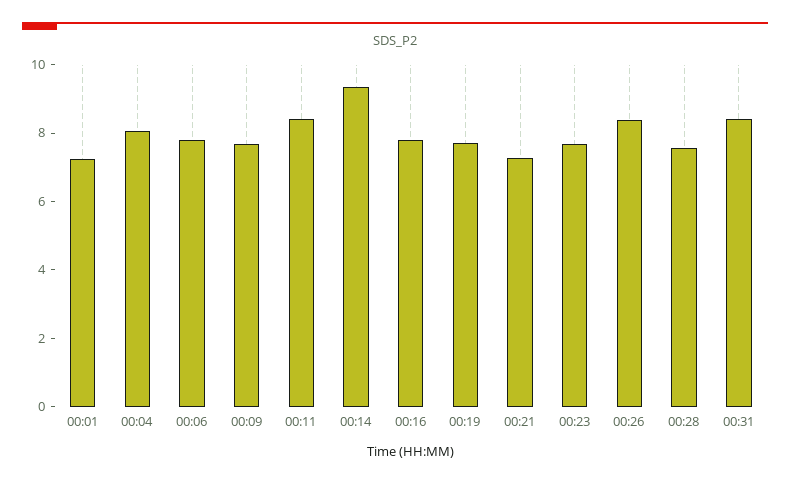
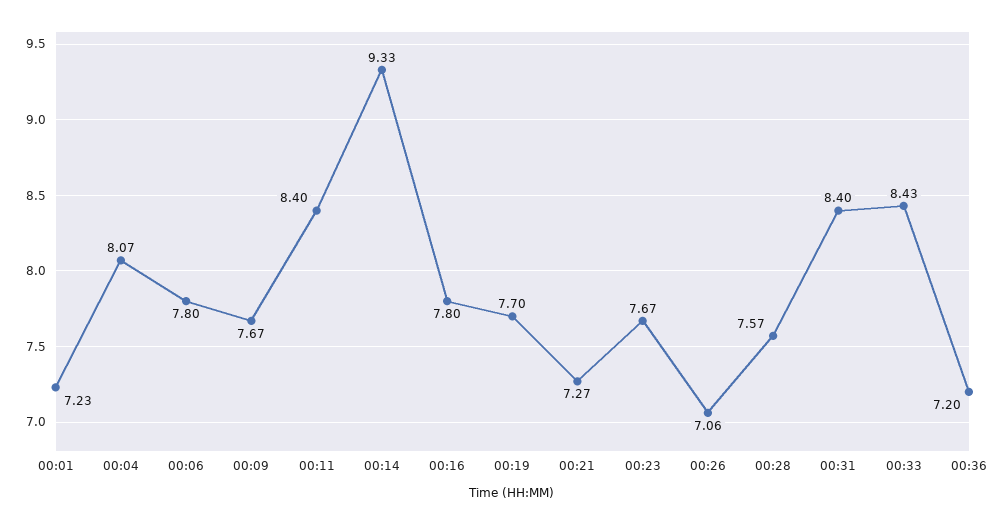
00:26: 8.5 -> 7.06
00:33: none -> 8.43
00:36: none -> 7.2

